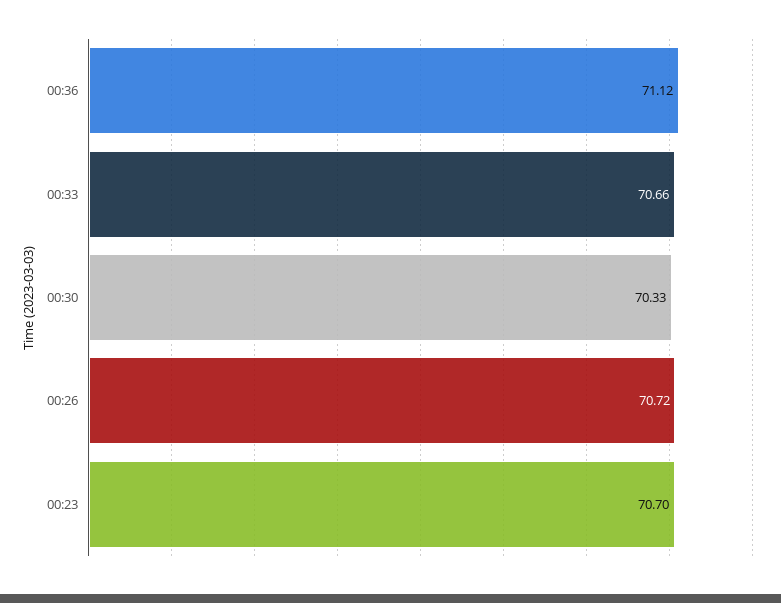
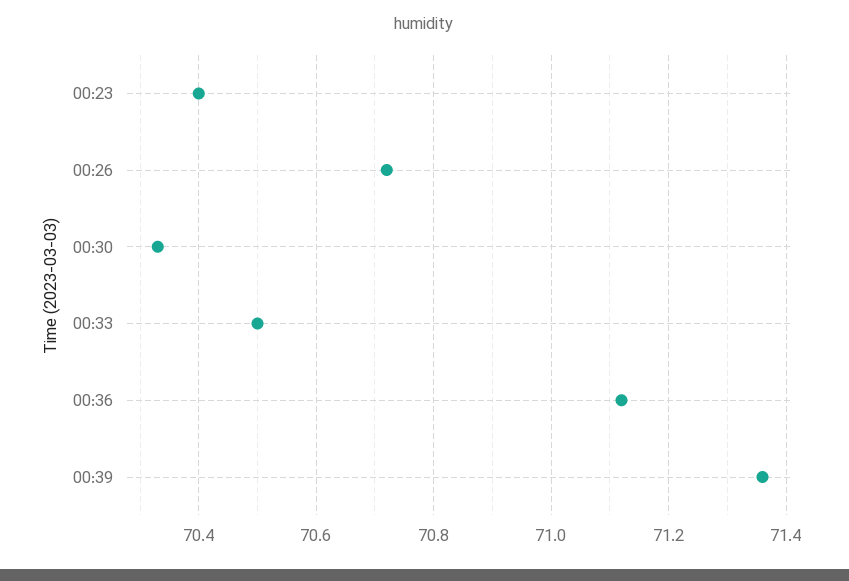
00:33: 70.66 -> 70.5
00:23: 70.7 -> 70.4
00:39: none -> 71.35

